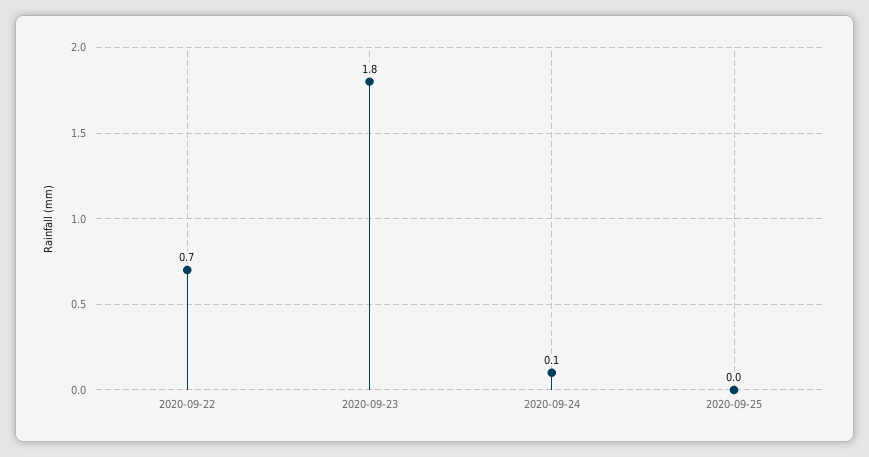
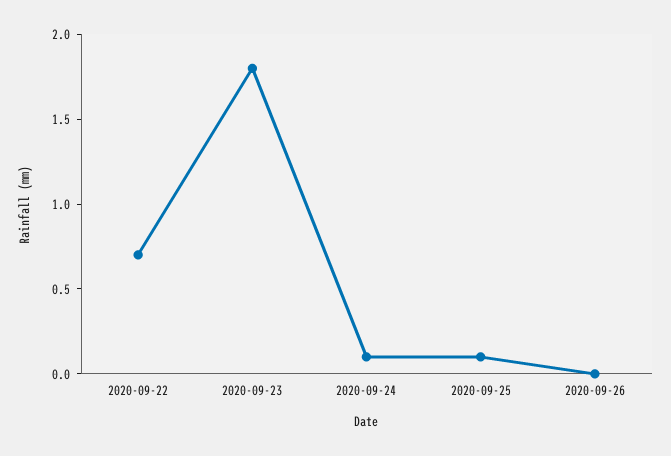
2020-09-25: 0 -> 0.1
2020-09-26: none -> 0

